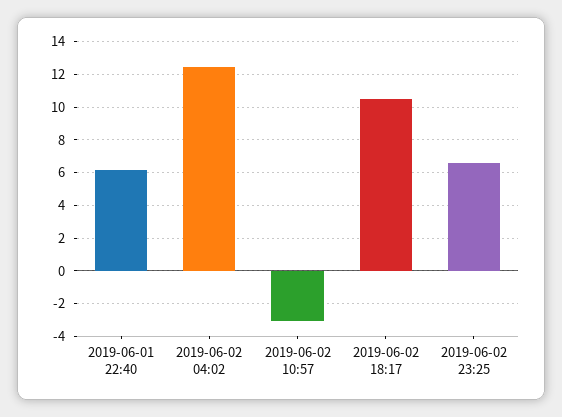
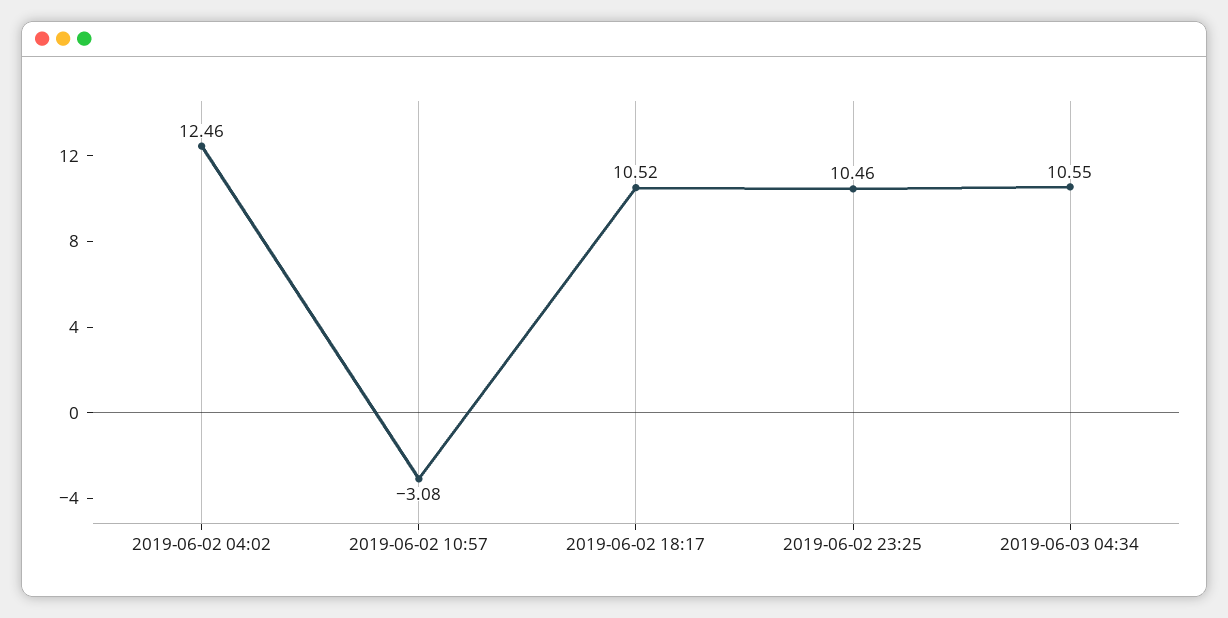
2019-06-01 22:40: 6 -> none
2019-06-02 23:25: 6.5 -> 10.46
2019-06-03 04:34: none -> 10.55

